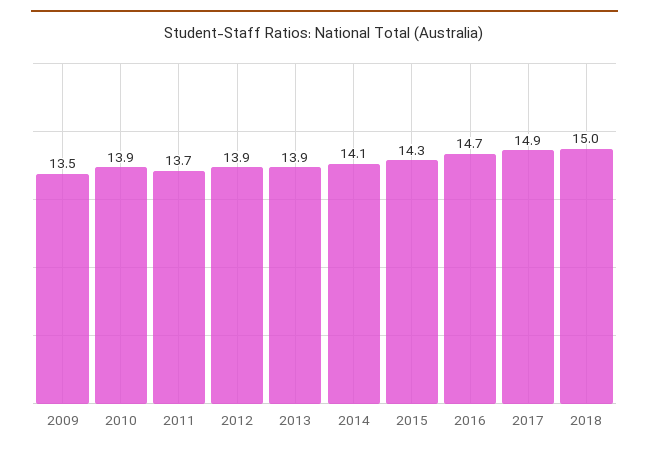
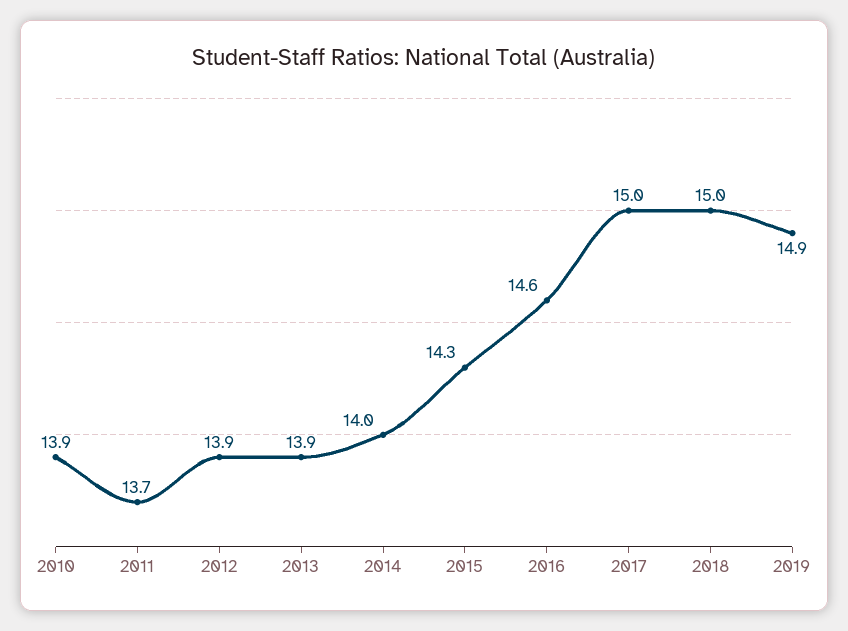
2009: 13.5 -> none
2014: 14.1 -> 14
2016: 14.7 -> 14.6
2017: 14.9 -> 15
2019: none -> 14.9

